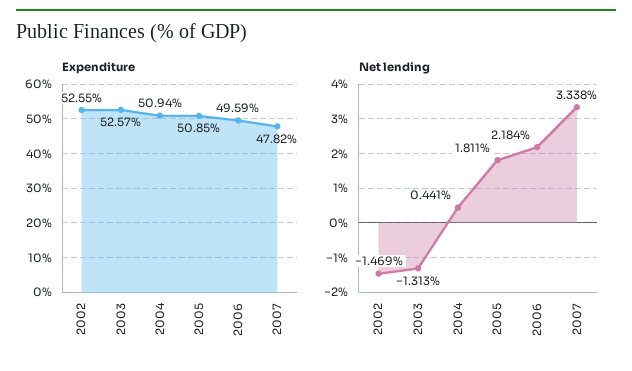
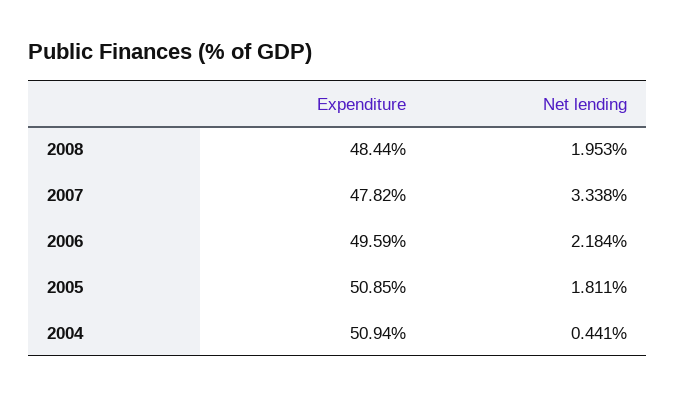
Expenditure, 2002: 52.55 -> none
Expenditure, 2003: 52.57 -> none
Net lending, 2002: -1.469 -> none
Net lending, 2003: -1.313 -> none
Expenditure, 2008: none -> 48.44
Net lending, 2008: none -> 1.953

